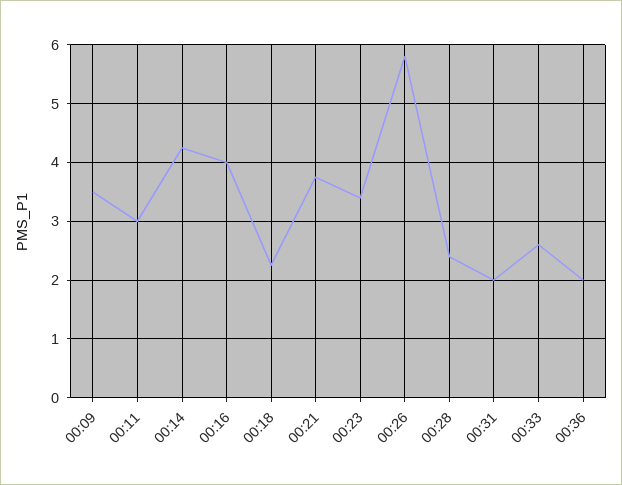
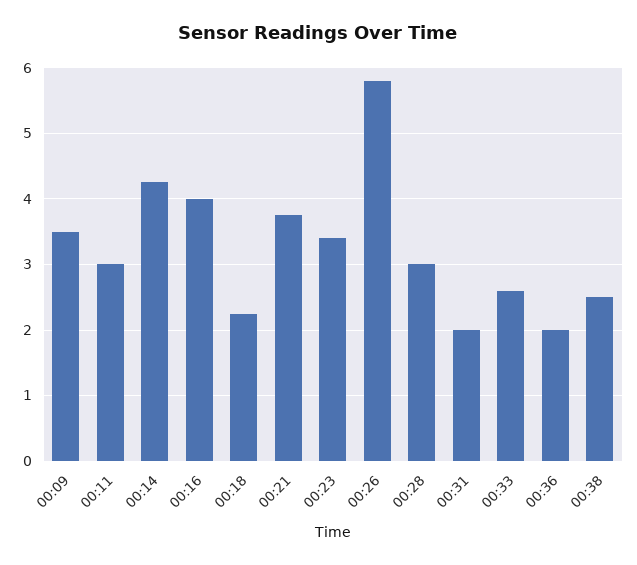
00:28: 2.4 -> 3
00:38: none -> 2.5

